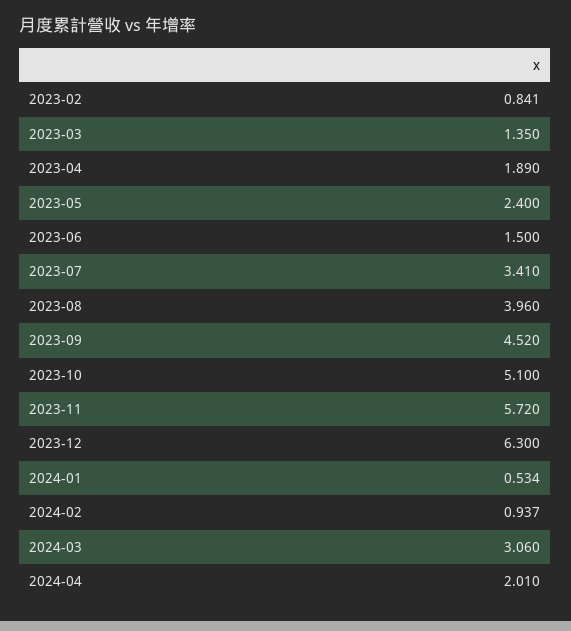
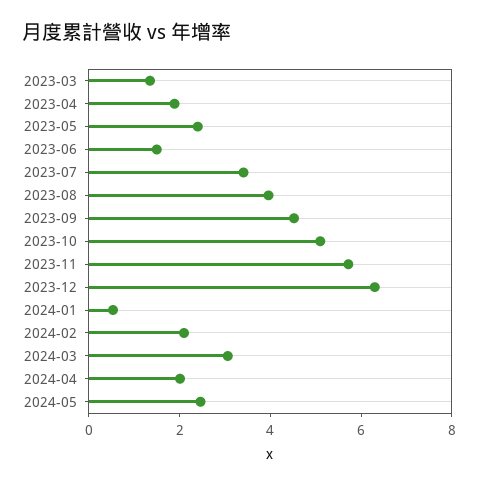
2023-02: 0.841 -> none
2024-02: 0.937 -> 2
2024-05: none -> 2.5

